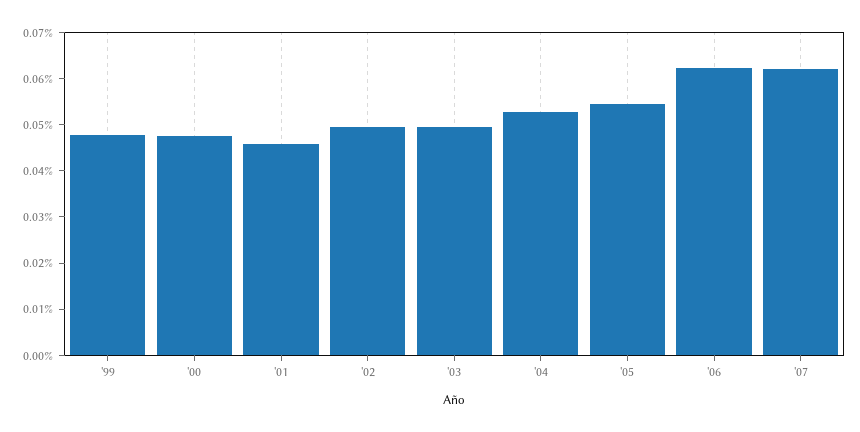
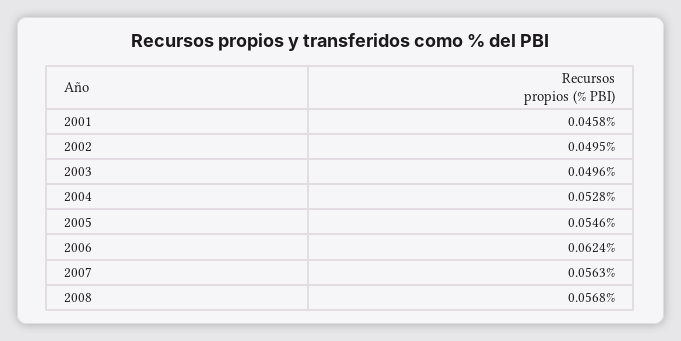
'99: 0.048 -> none
'00: 0.048 -> none
'07: 0.062 -> 0.0563
2008: none -> 0.0568

